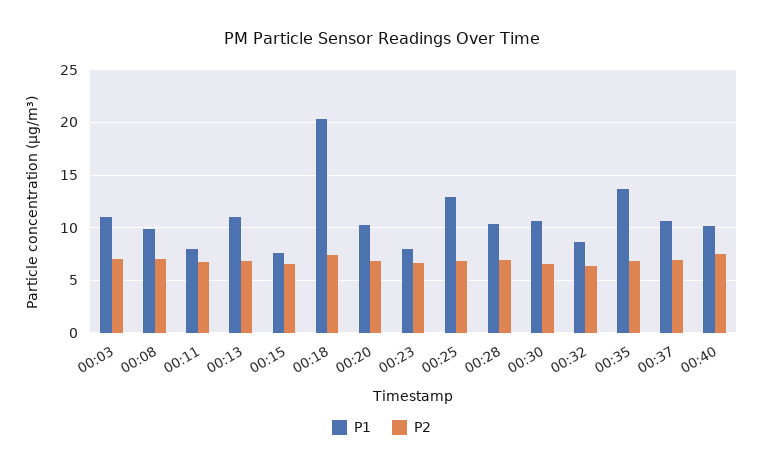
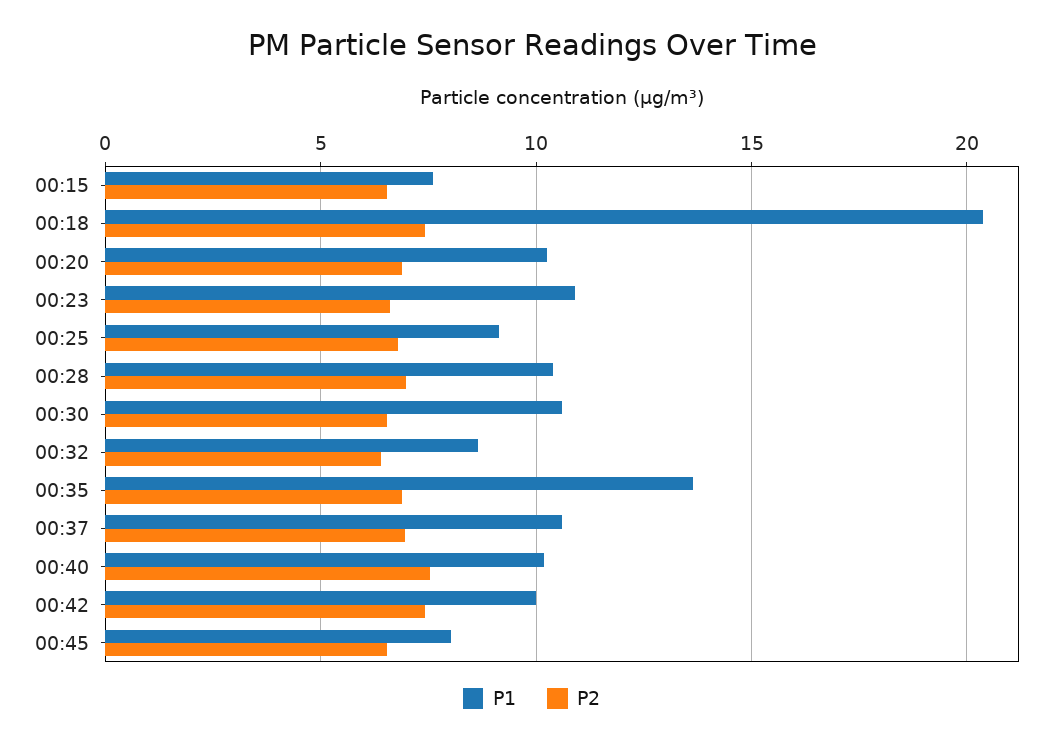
P1, 00:03: 11 -> none
P2, 00:03: 7 -> none
P1, 00:08: 10 -> none
P2, 00:08: 7 -> none
P1, 00:11: 8 -> none
P2, 00:11: 7 -> none
P1, 00:13: 11 -> none
P2, 00:13: 7 -> none
P1, 00:23: 8 -> 11
P1, 00:25: 13 -> 9
P1, 00:42: none -> 10
P2, 00:42: none -> 7.5
P1, 00:45: none -> 8
P2, 00:45: none -> 6.5

